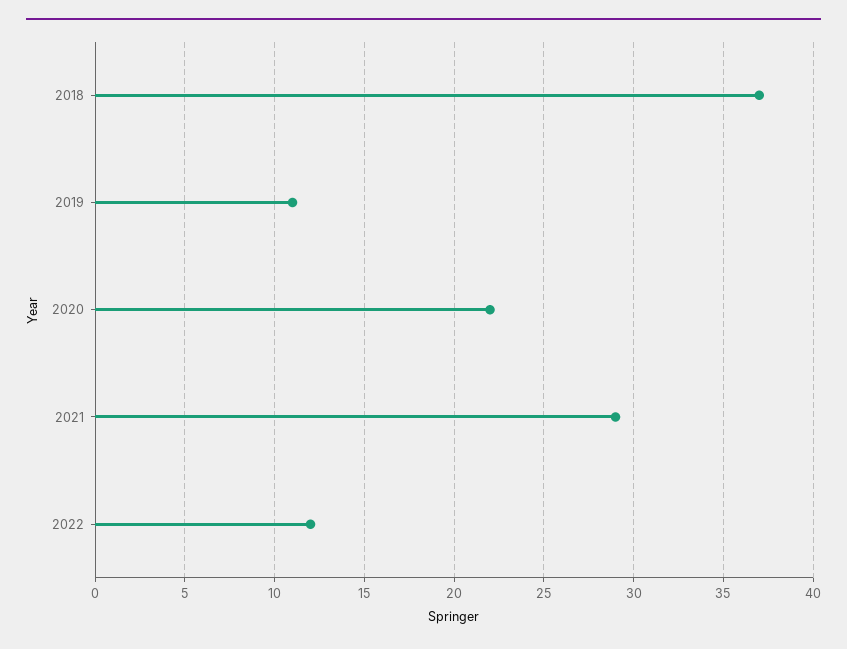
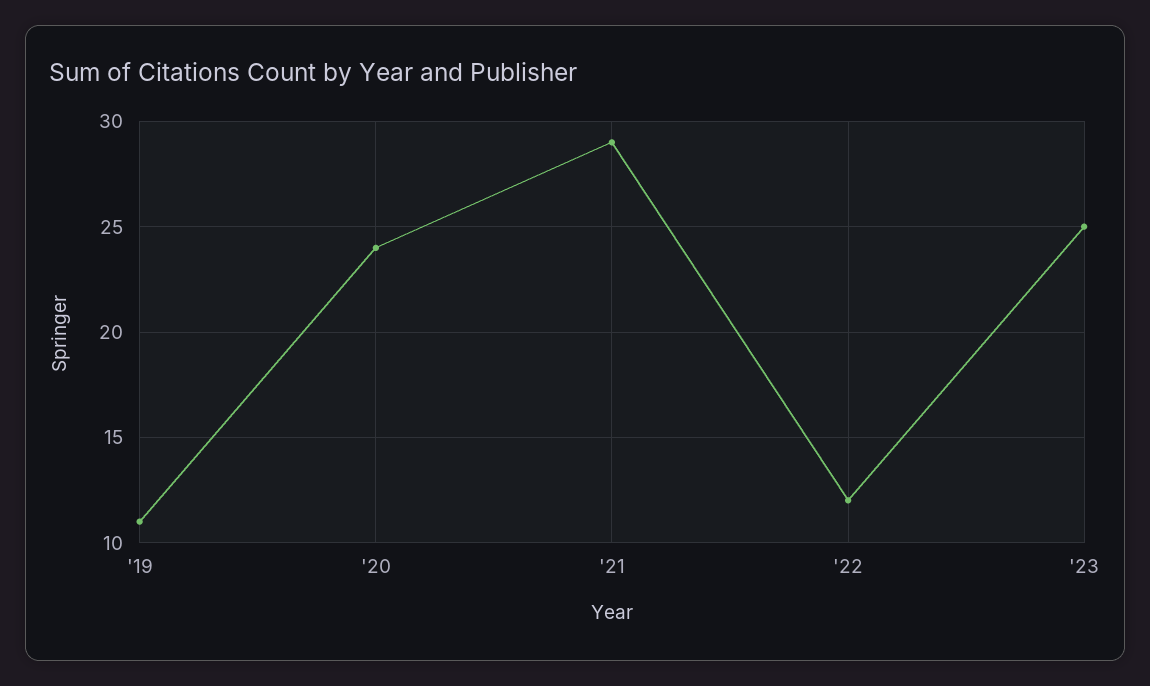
2018: 37 -> none
2020: 22 -> 24
'23: none -> 25

